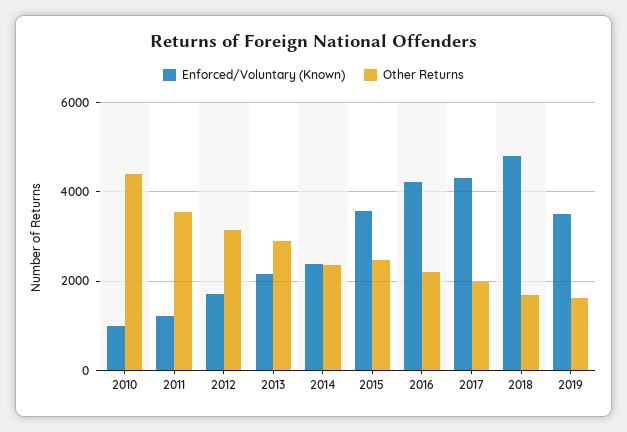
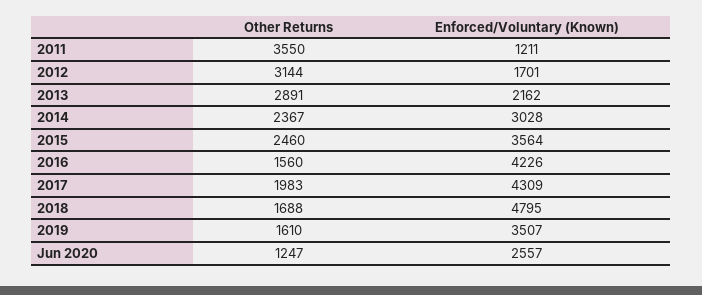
Enforced/Voluntary (Known), 2010: 1000 -> none
Other Returns, 2010: 4400 -> none
Enforced/Voluntary (Known), 2014: 2400 -> 3028
Other Returns, 2016: 2200 -> 1560
Other Returns, Jun 2020: none -> 1247
Enforced/Voluntary (Known), Jun 2020: none -> 2557

